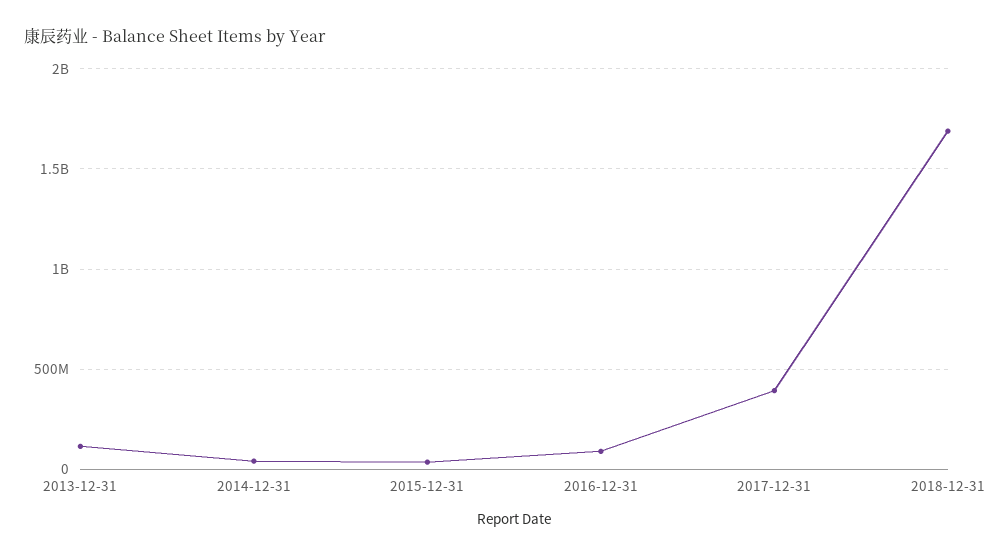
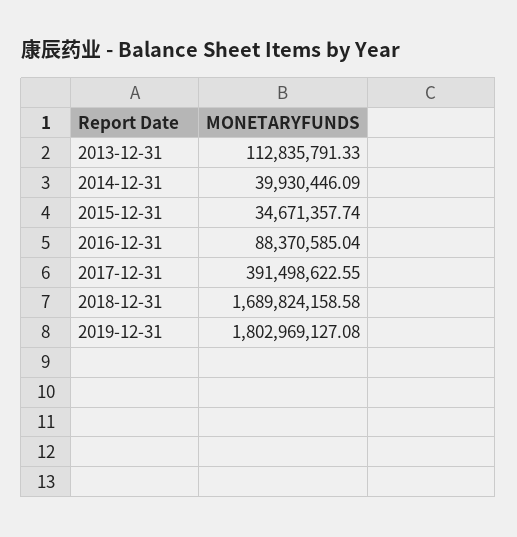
2019-12-31: none -> 1802969127.08

